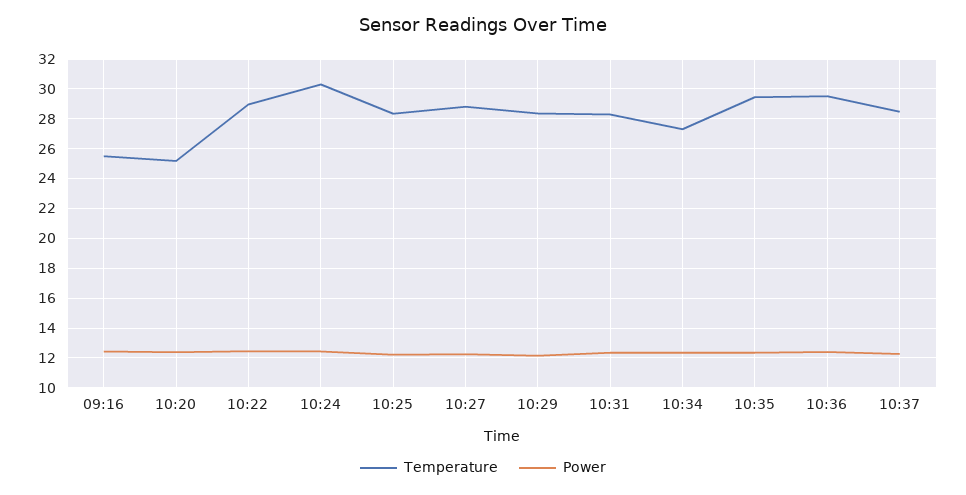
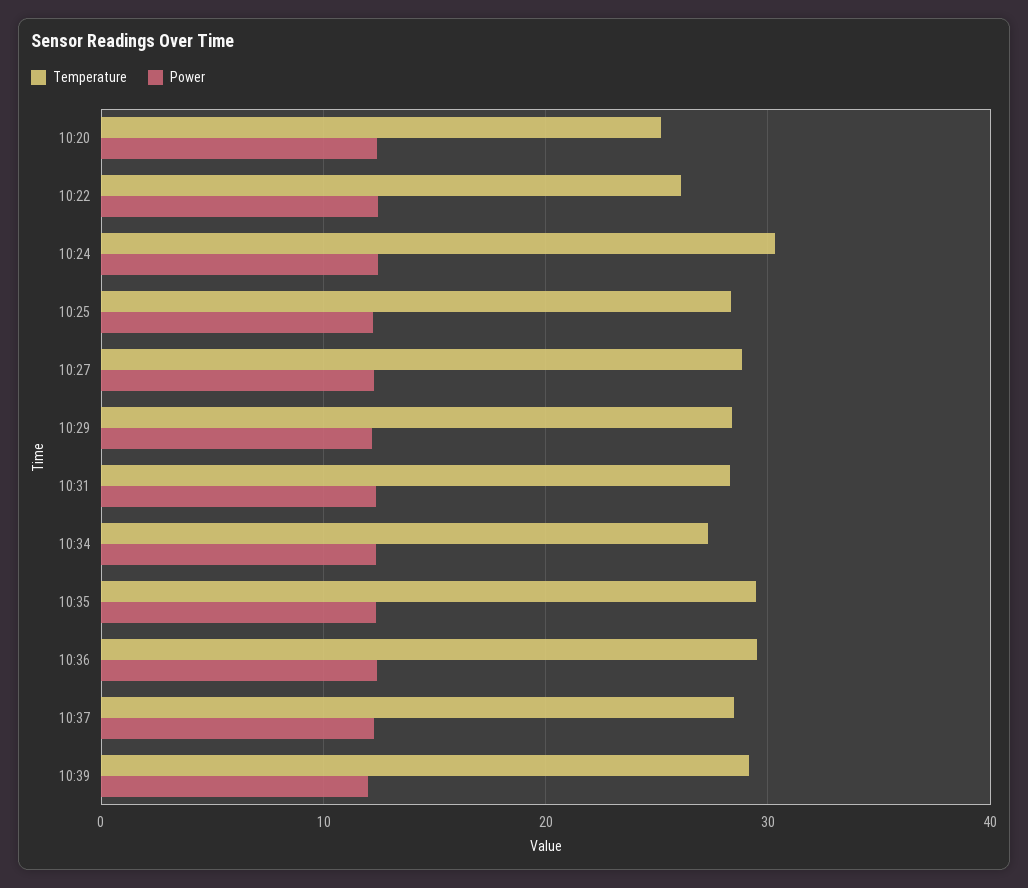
Temperature, 09:16: 25.5 -> none
Power, 09:16: 12.5 -> none
Temperature, 10:22: 29 -> 26
Temperature, 10:39: none -> 29
Power, 10:39: none -> 12

